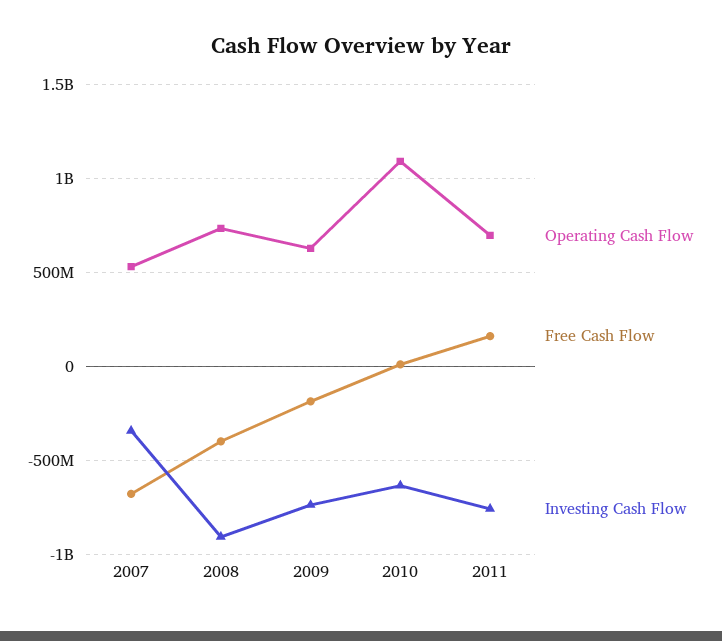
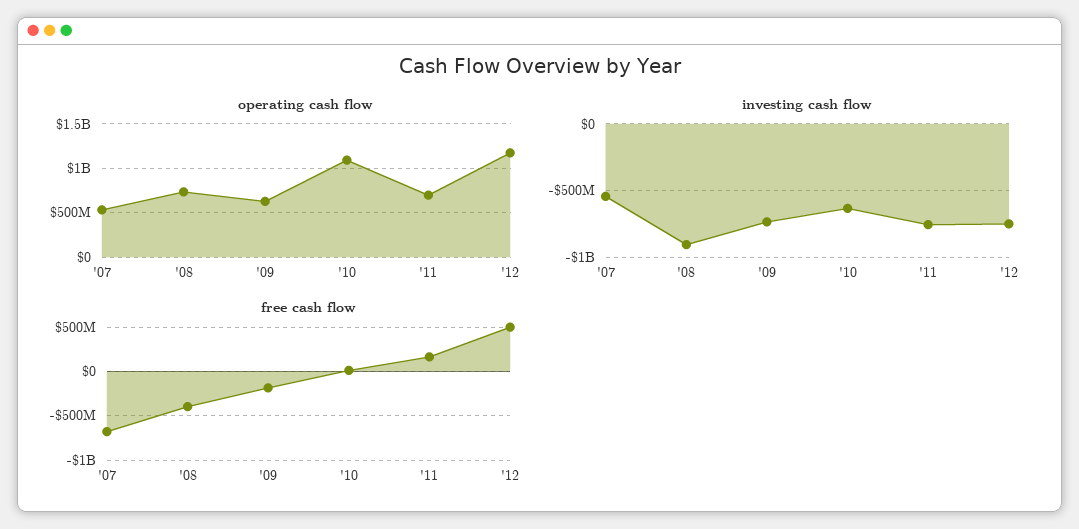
Investing Cash Flow, 2007: -350000000 -> -550000000
Operating Cash Flow, '12: none -> 1200000000
Investing Cash Flow, '12: none -> -750000000
Free Cash Flow, '12: none -> 500000000

